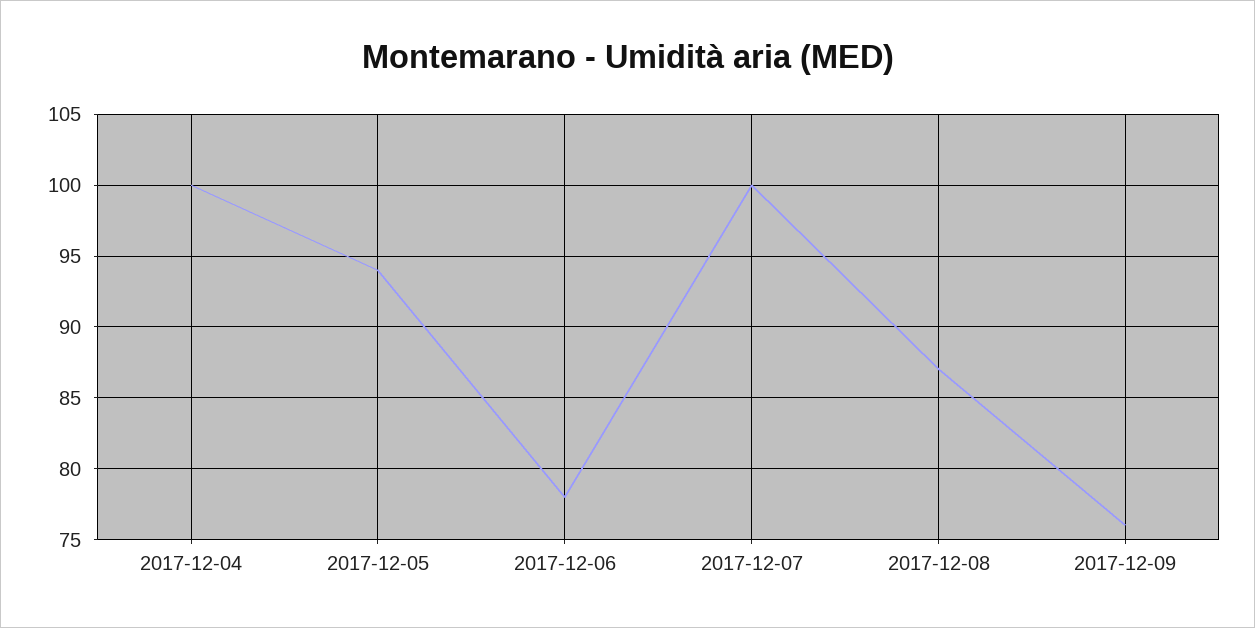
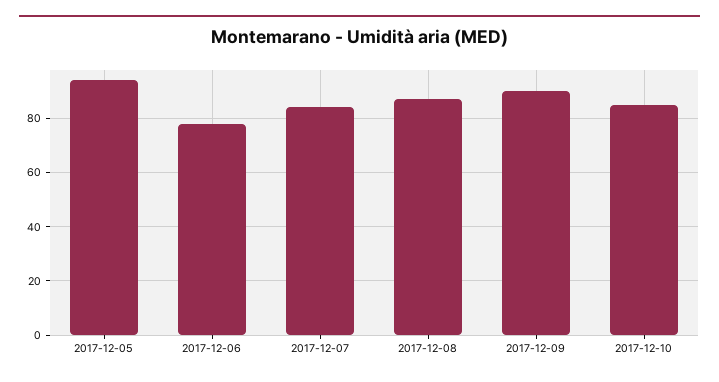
2017-12-04: 100 -> none
2017-12-07: 100 -> 85
2017-12-09: 76 -> 90
2017-12-10: none -> 85

